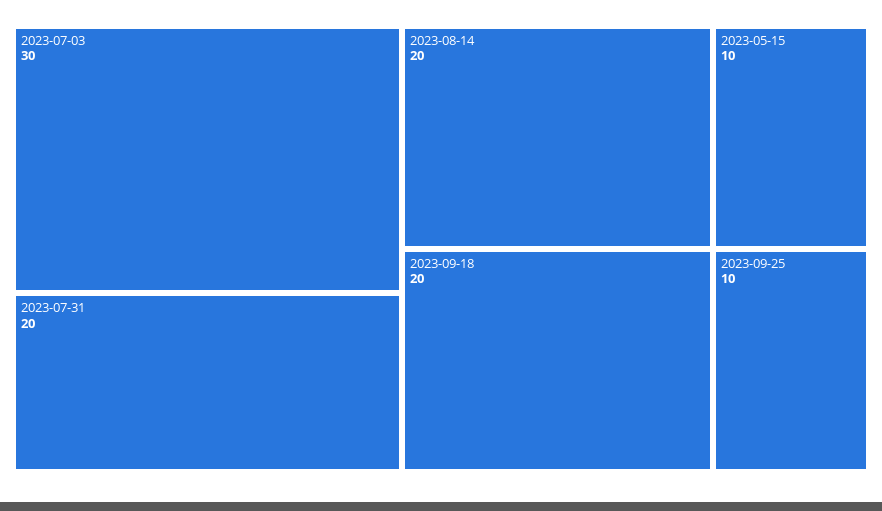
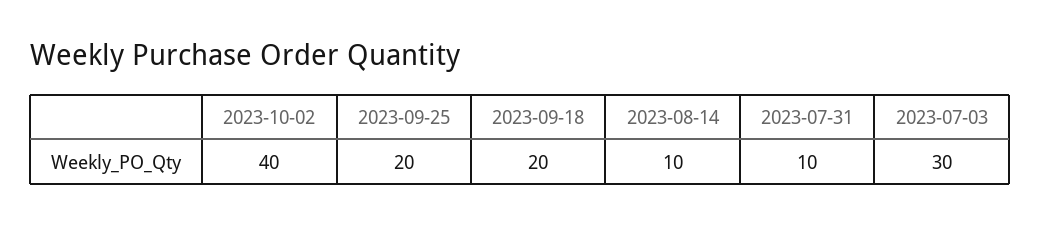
2023-07-31: 20 -> 10
2023-08-14: 20 -> 10
2023-05-15: 10 -> none
2023-09-25: 10 -> 20
2023-10-02: none -> 40

